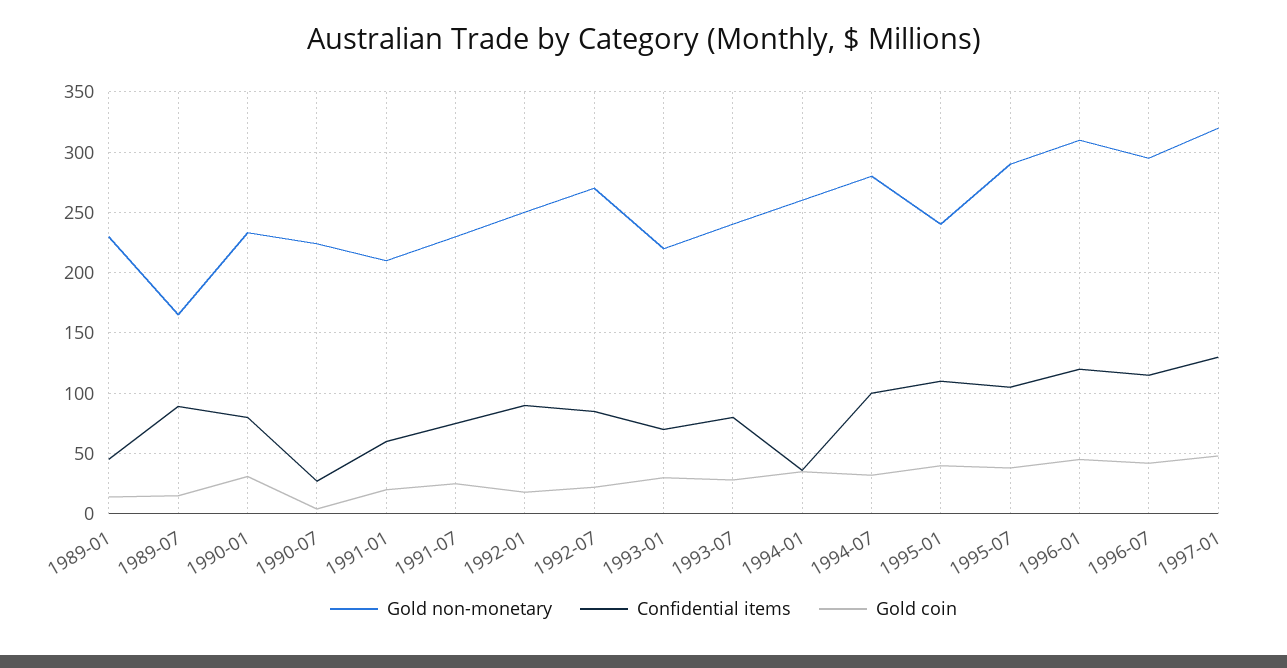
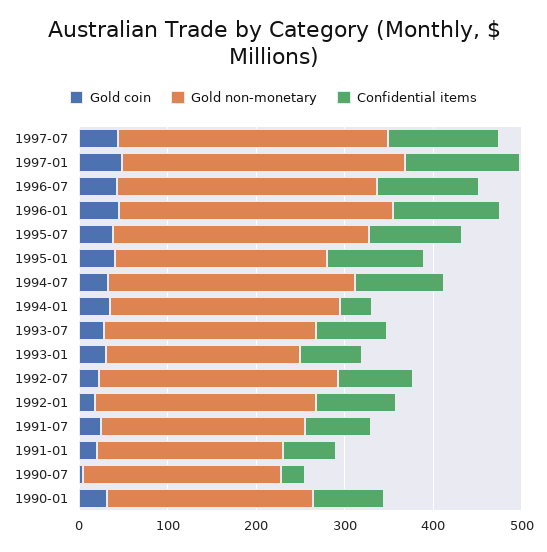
Gold non-monetary, 1989-01: 230 -> none
Confidential items, 1989-01: 45 -> none
Gold coin, 1989-01: 15 -> none
Gold non-monetary, 1989-07: 165 -> none
Confidential items, 1989-07: 90 -> none
Gold coin, 1989-07: 15 -> none
Gold coin, 1997-07: none -> 40
Gold non-monetary, 1997-07: none -> 300
Confidential items, 1997-07: none -> 120

